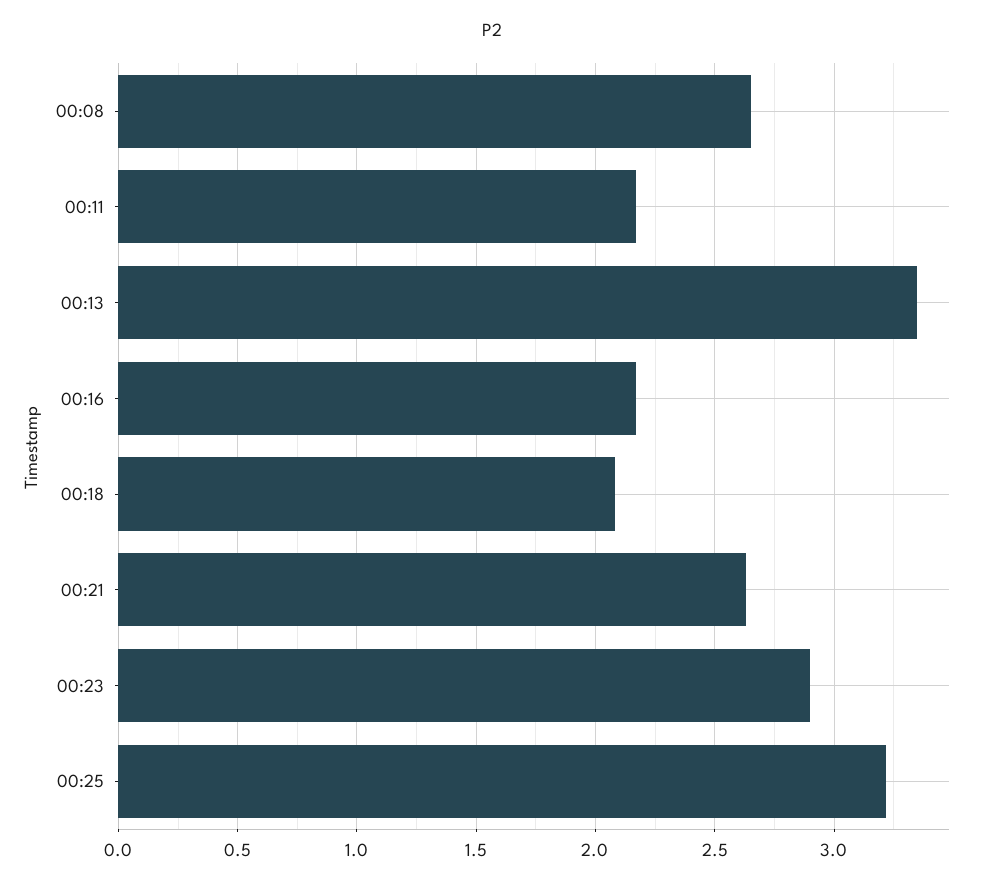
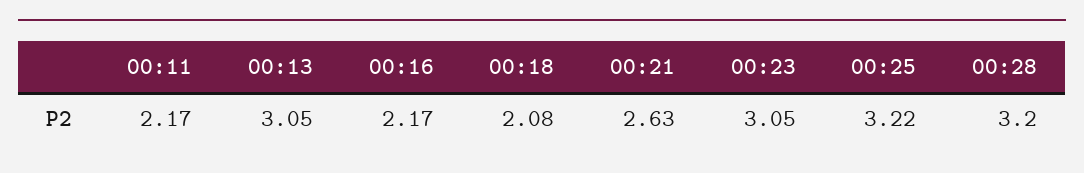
00:08: 2.65 -> none
00:13: 3.35 -> 3.05
00:23: 2.9 -> 3.05
00:28: none -> 3.2

